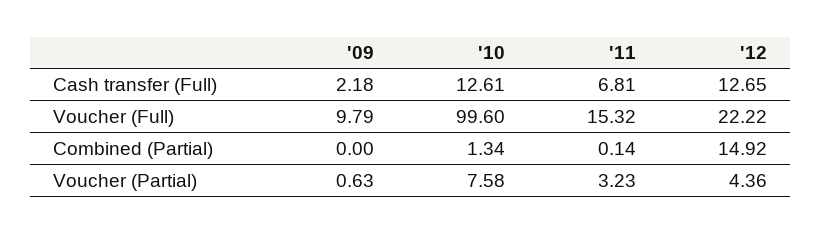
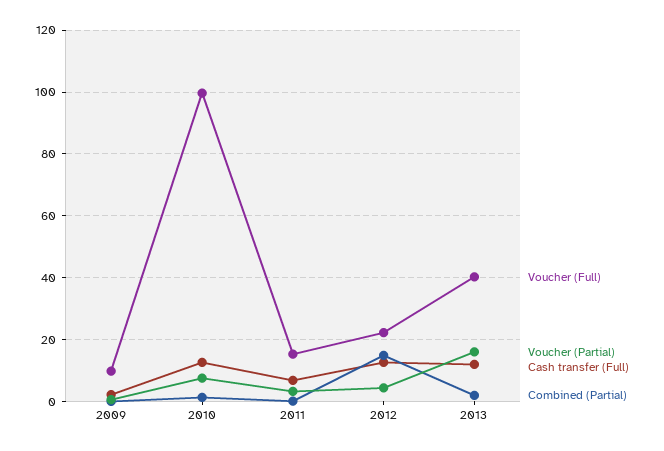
Voucher (Full), 2013: none -> 40
Voucher (Partial), 2013: none -> 16
Cash transfer (Full), 2013: none -> 12
Combined (Partial), 2013: none -> 2

